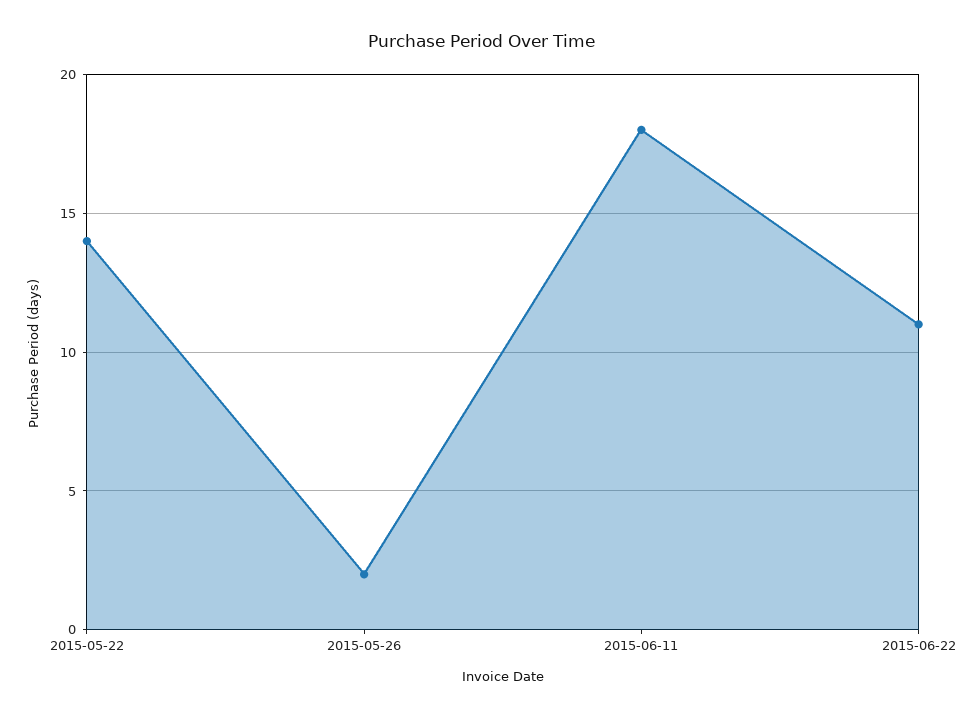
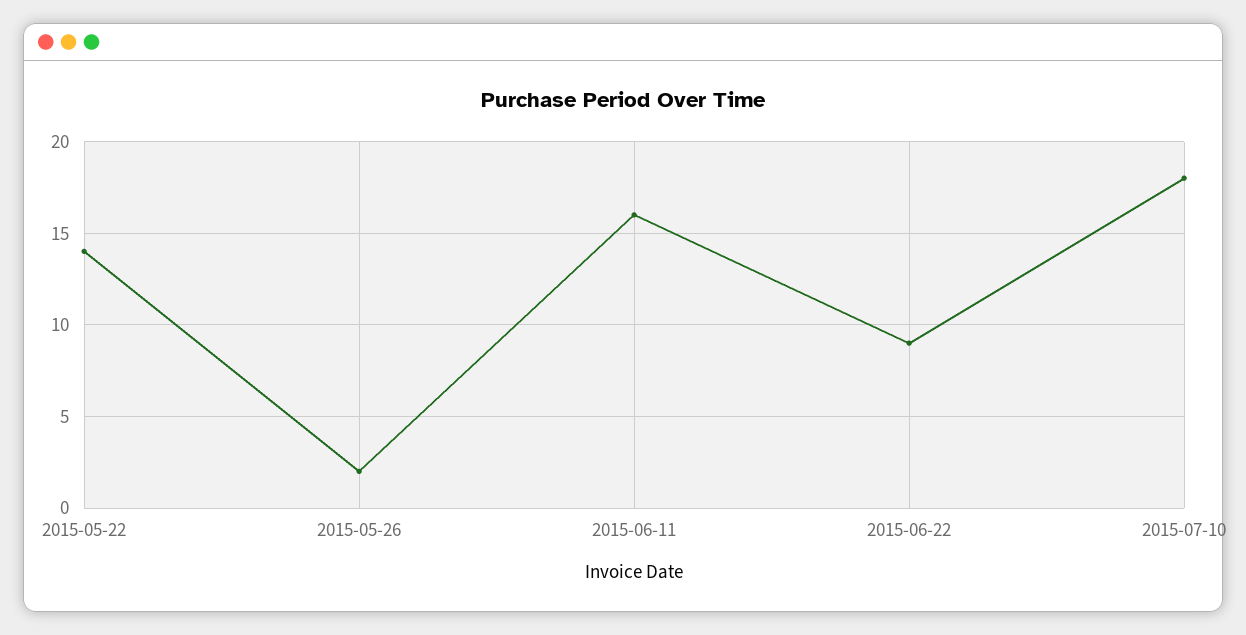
2015-06-11: 18 -> 16
2015-06-22: 11 -> 9
2015-07-10: none -> 18

